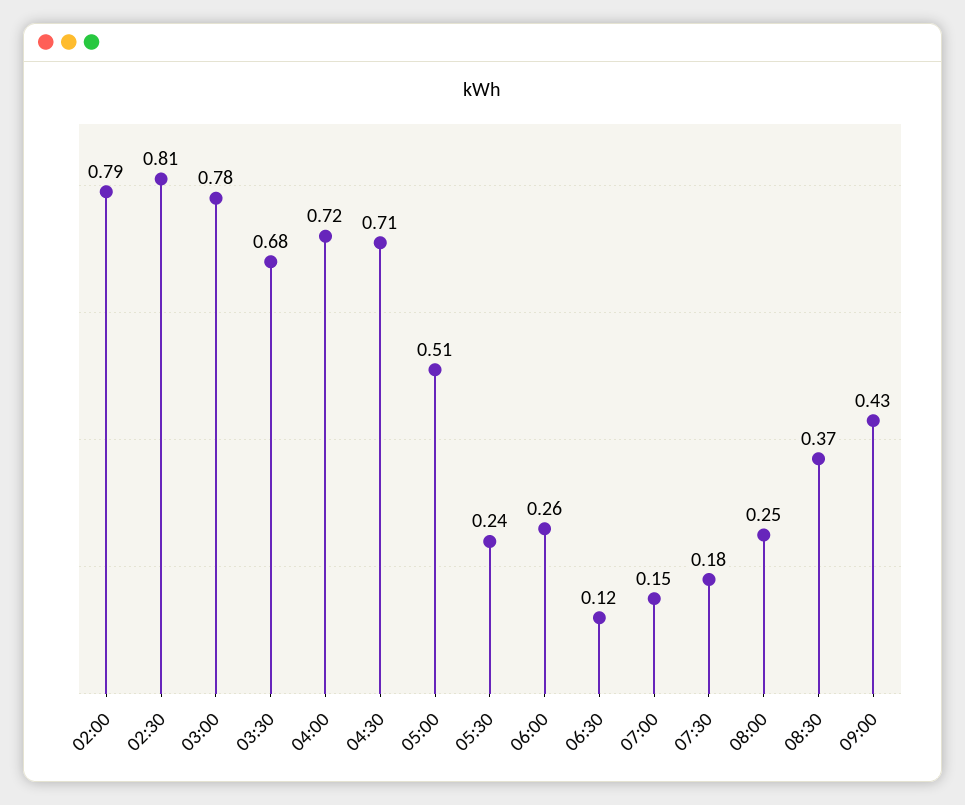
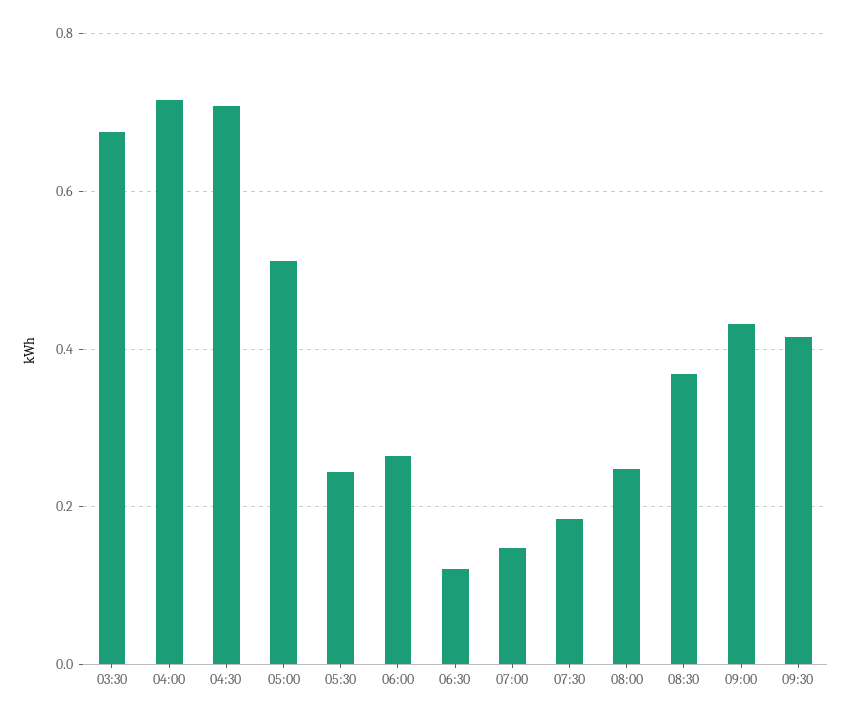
02:00: 0.79 -> none
02:30: 0.81 -> none
03:00: 0.78 -> none
09:30: none -> 0.42

